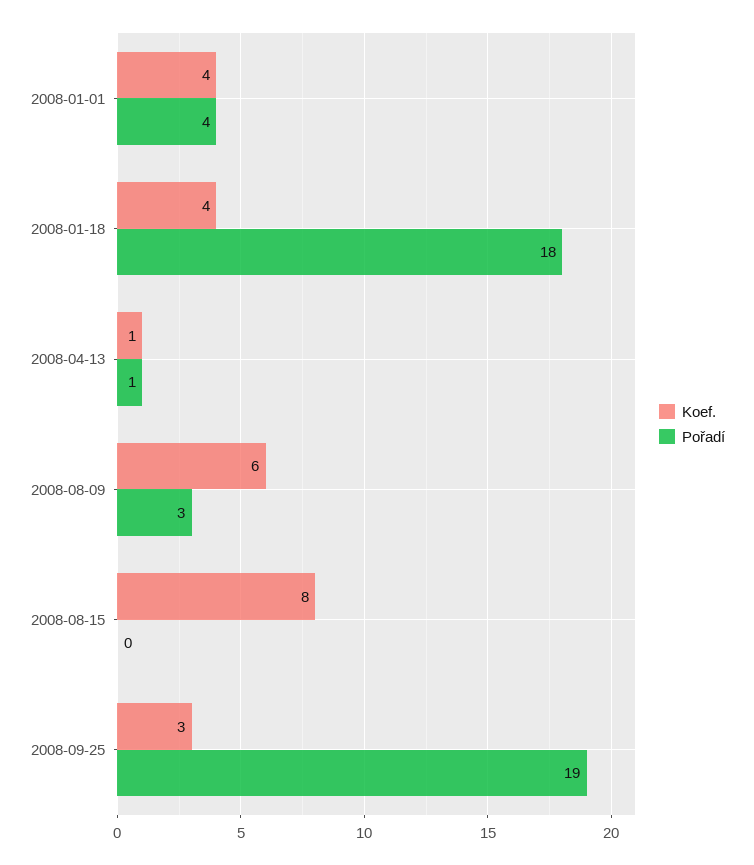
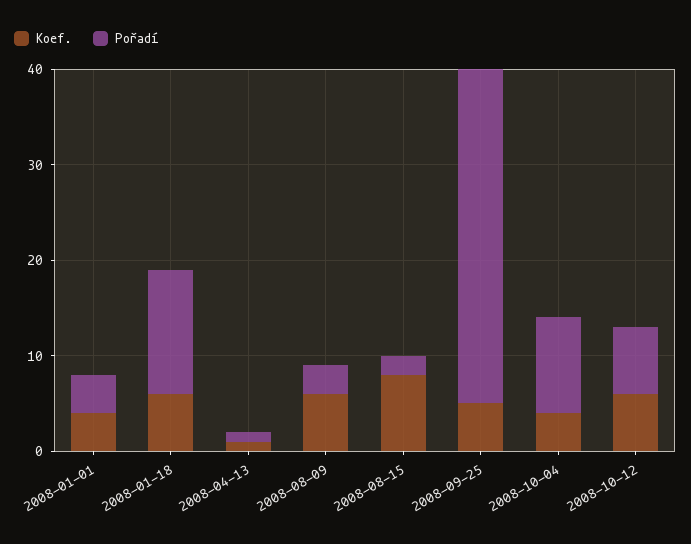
Koef., 2008-01-18: 4 -> 6
Pořadí, 2008-01-18: 18 -> 13
Pořadí, 2008-08-15: 0 -> 2
Koef., 2008-09-25: 3 -> 5
Pořadí, 2008-09-25: 19 -> 35
Koef., 2008-10-04: none -> 4
Pořadí, 2008-10-04: none -> 10
Koef., 2008-10-12: none -> 6
Pořadí, 2008-10-12: none -> 7

